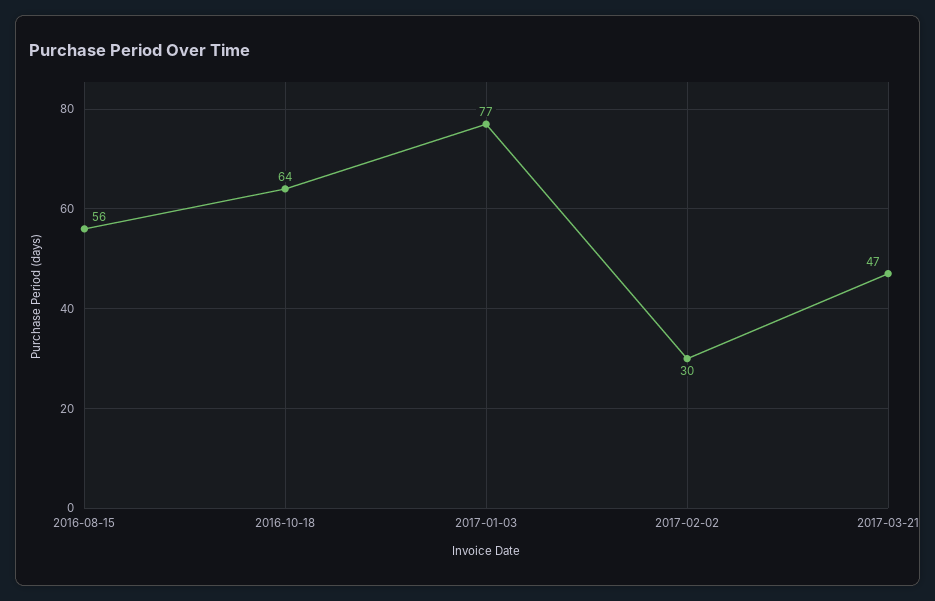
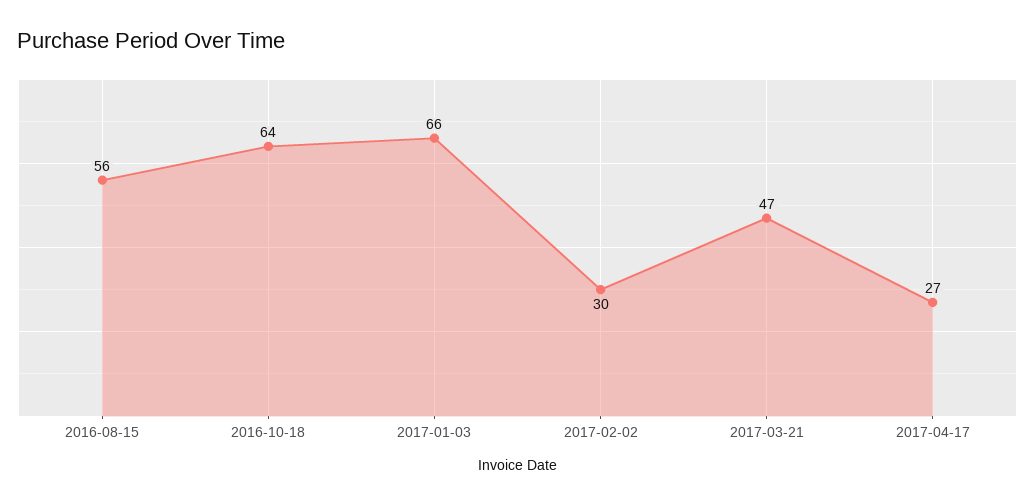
2017-01-03: 77 -> 66
2017-04-17: none -> 27

